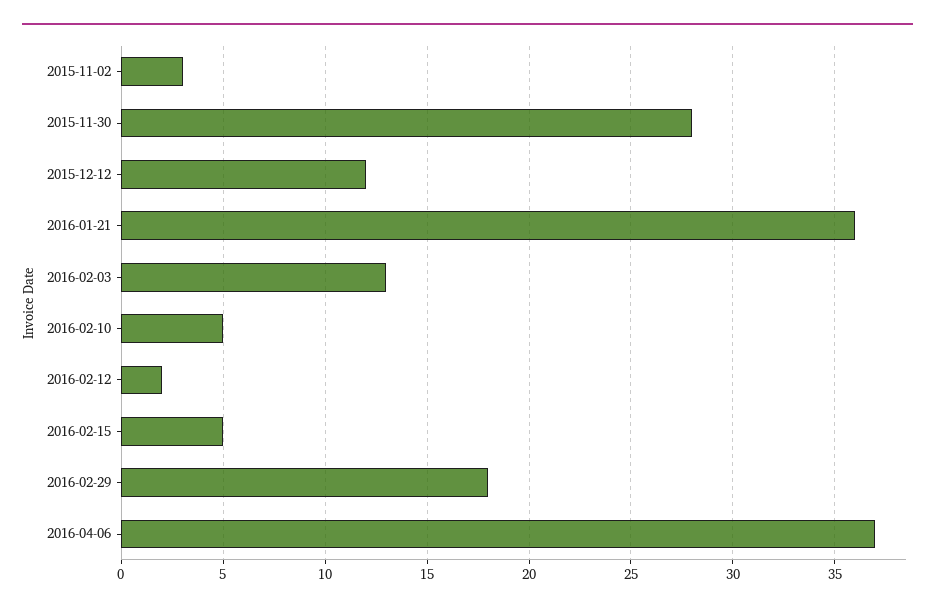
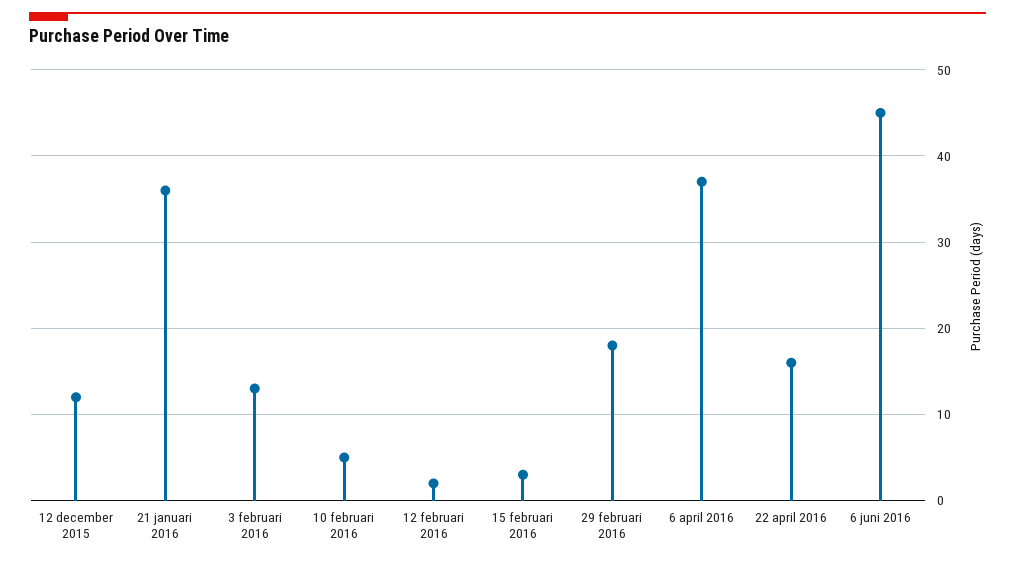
2015-11-02: 3 -> none
2015-11-30: 28 -> none
2016-02-15: 5 -> 3
22 april 2016: none -> 16
6 juni 2016: none -> 45

